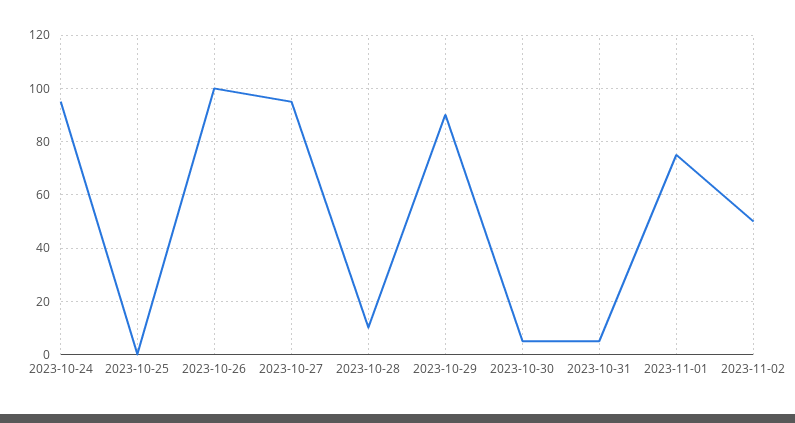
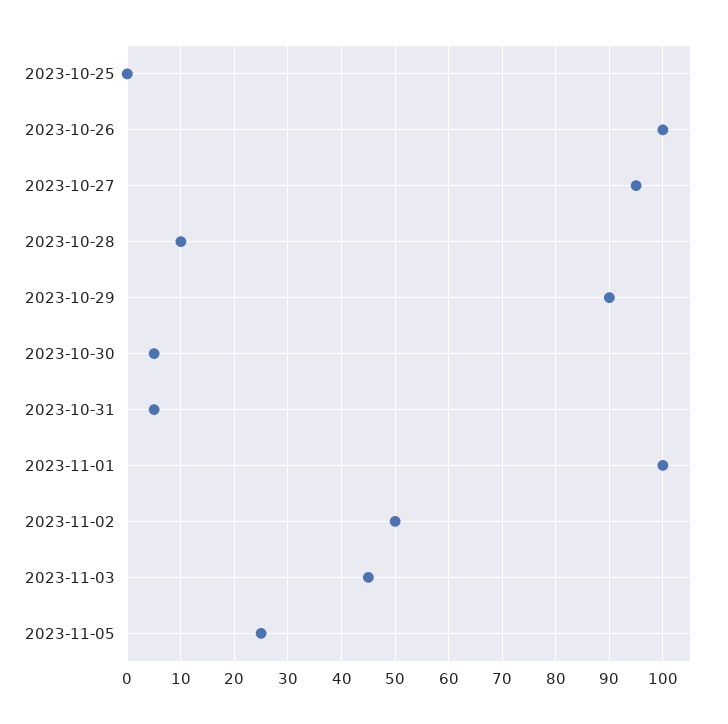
2023-10-24: 95 -> none
2023-11-01: 75 -> 100
2023-11-03: none -> 45
2023-11-05: none -> 25

